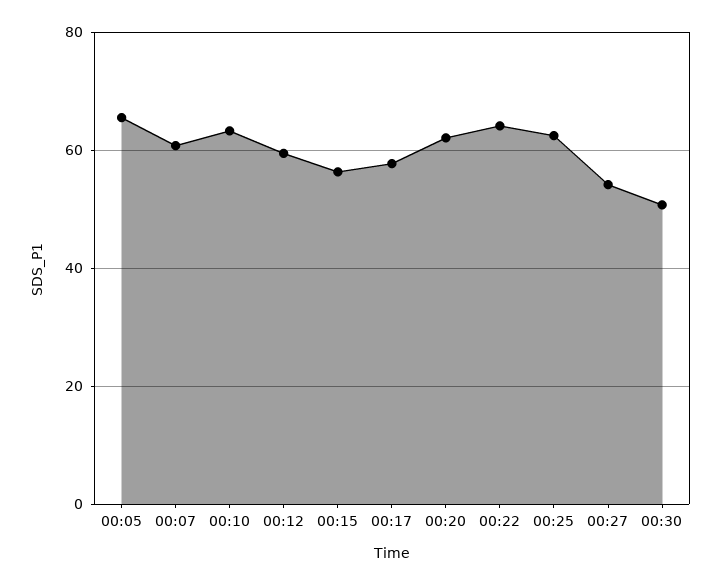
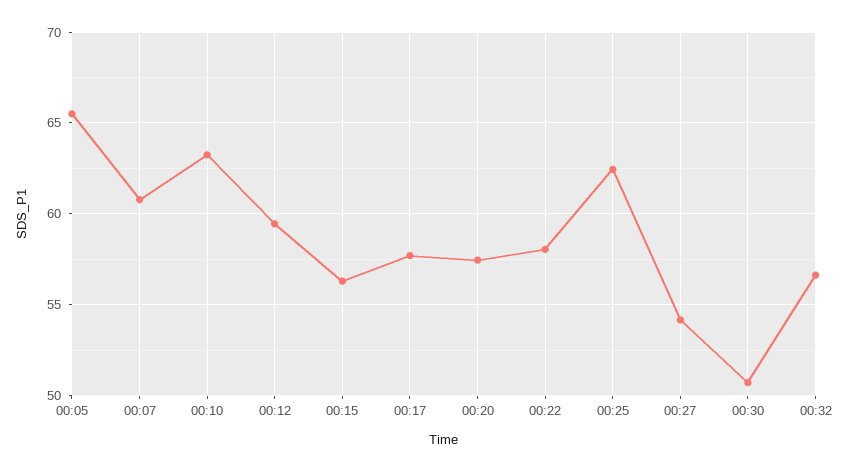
00:20: 62 -> 57.5
00:22: 64 -> 58
00:32: none -> 56.5

